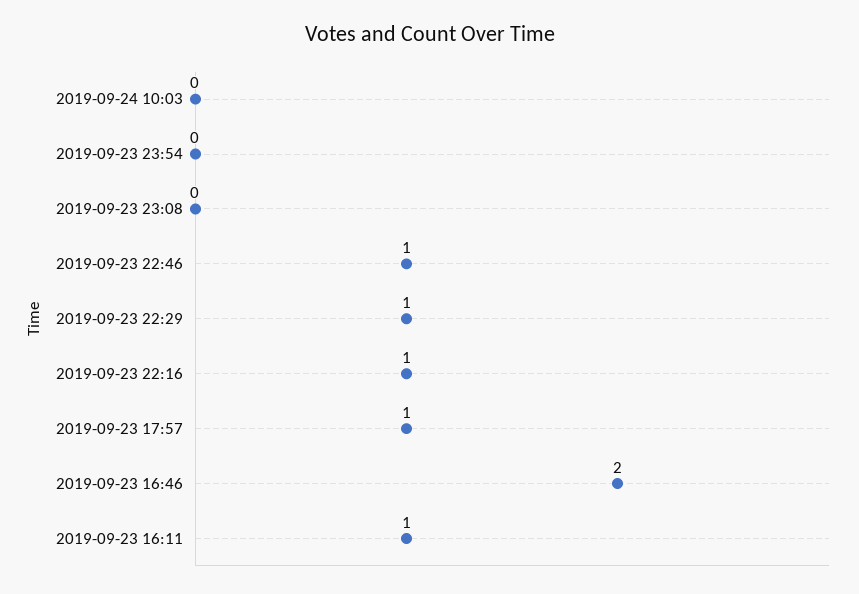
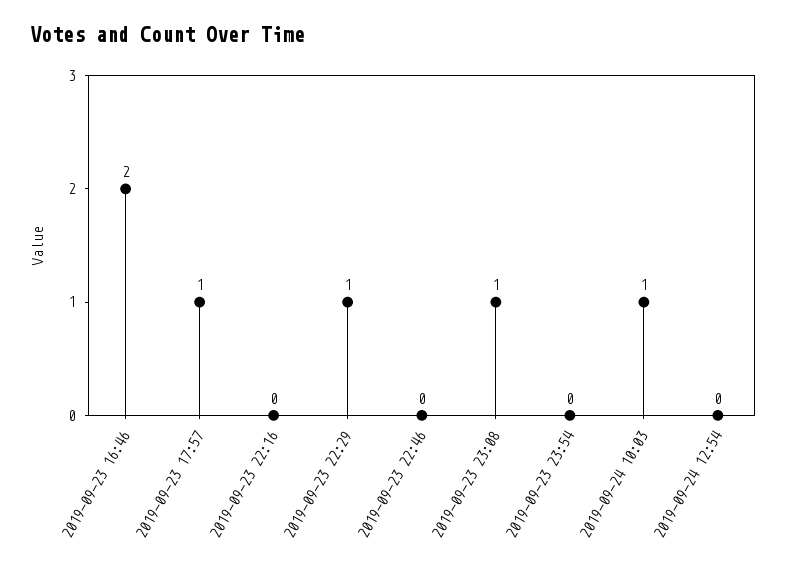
2019-09-24 10:03: 0 -> 1
2019-09-23 23:08: 0 -> 1
2019-09-23 22:46: 1 -> 0
2019-09-23 22:16: 1 -> 0
2019-09-23 16:11: 1 -> none
2019-09-24 12:54: none -> 0

